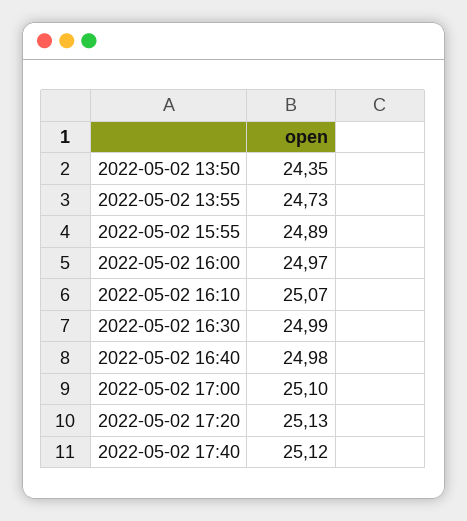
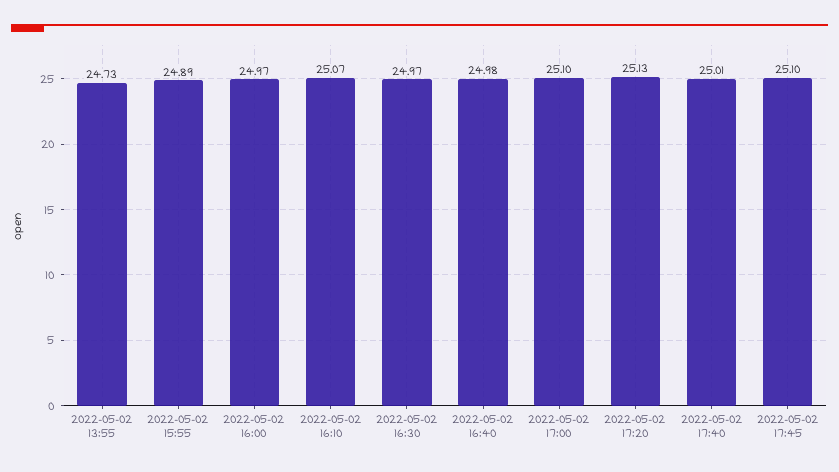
2022-05-02 13:50: 24.35 -> none
2022-05-02 16:30: 24.99 -> 24.97
2022-05-02 17:40: 25.12 -> 25.01
2022-05-02 17:45: none -> 25.1

